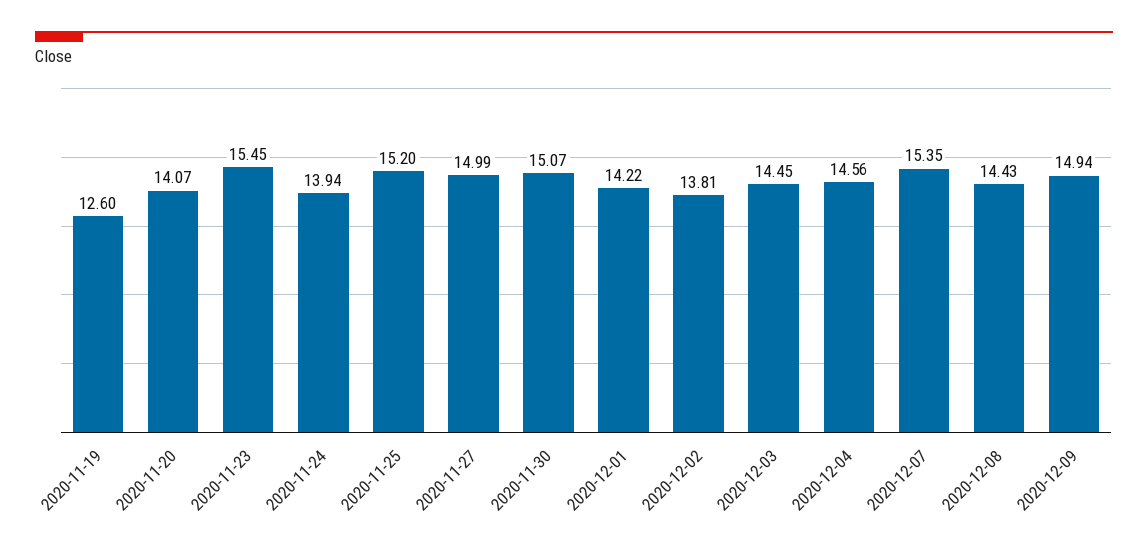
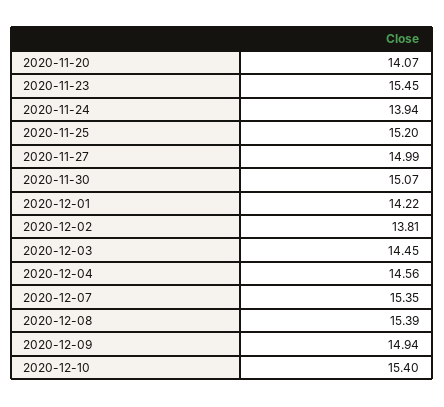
2020-11-19: 12.6 -> none
2020-12-08: 14.43 -> 15.39
2020-12-10: none -> 15.4

